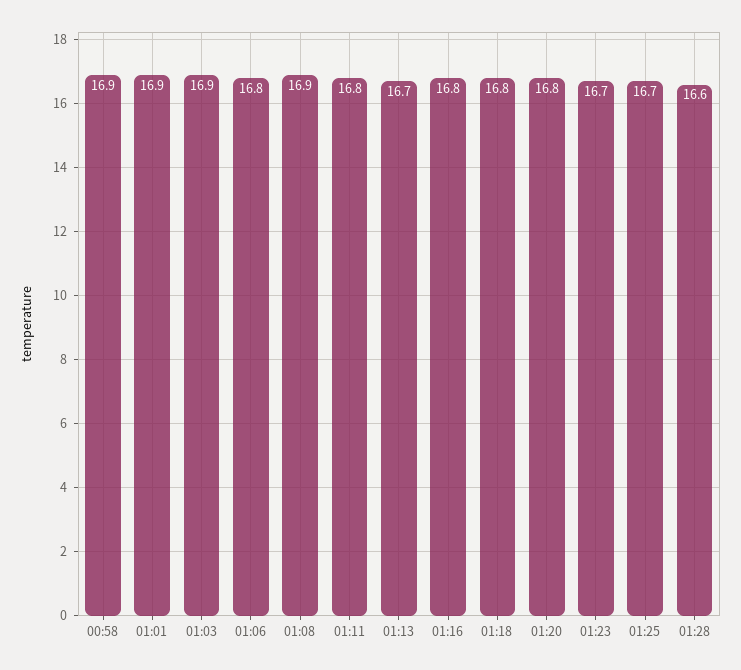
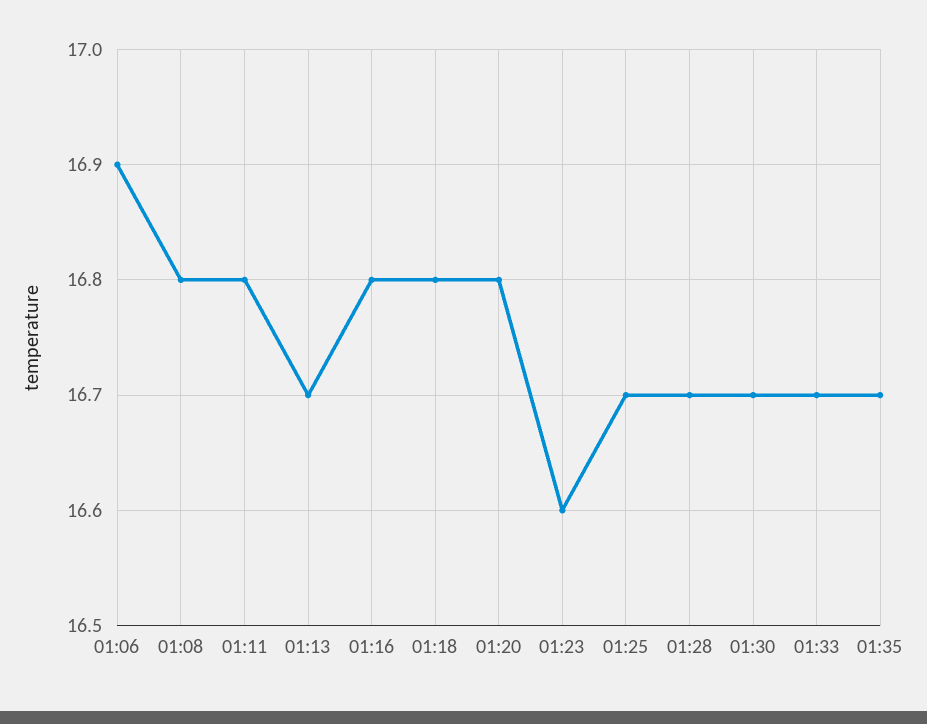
00:58: 16.9 -> none
01:01: 16.9 -> none
01:03: 16.9 -> none
01:06: 16.8 -> 16.9
01:08: 16.9 -> 16.8
01:23: 16.7 -> 16.6
01:28: 16.6 -> 16.7
01:30: none -> 16.7
01:33: none -> 16.7
01:35: none -> 16.7

